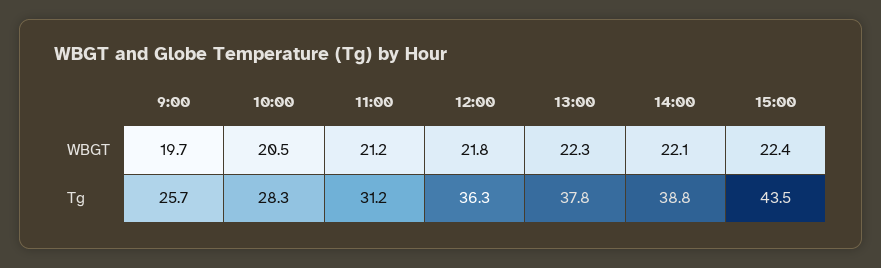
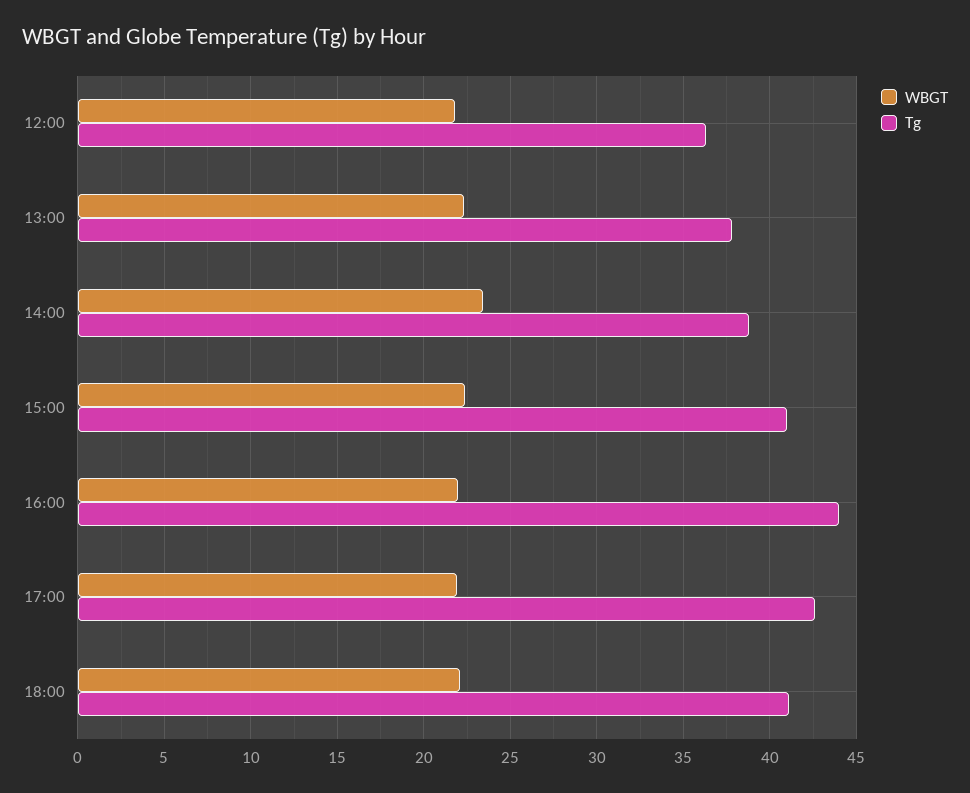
WBGT, 9:00: 19.7 -> none
WBGT, 10:00: 20.5 -> none
WBGT, 11:00: 21.2 -> none
WBGT, 14:00: 22.1 -> 23.5
Tg, 9:00: 25.7 -> none
Tg, 10:00: 28.3 -> none
Tg, 11:00: 31.2 -> none
Tg, 15:00: 43.5 -> 41
WBGT, 16:00: none -> 22
Tg, 16:00: none -> 44
WBGT, 17:00: none -> 22
Tg, 17:00: none -> 42.5
WBGT, 18:00: none -> 22
Tg, 18:00: none -> 41

